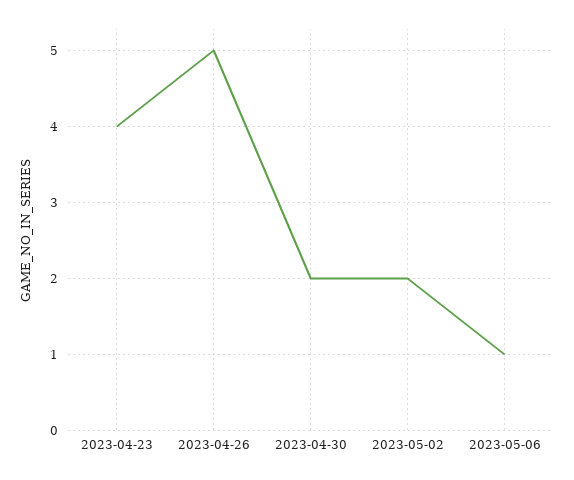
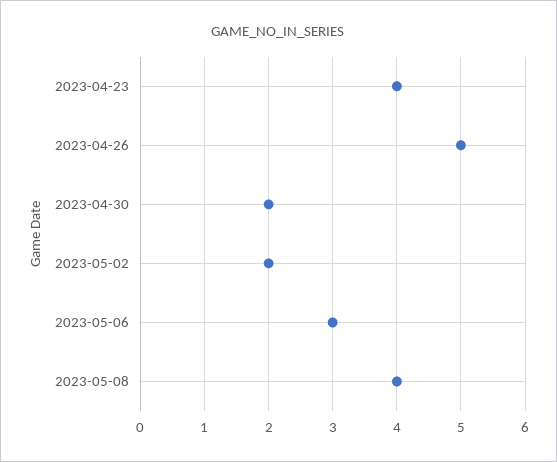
2023-05-06: 1 -> 3
2023-05-08: none -> 4

